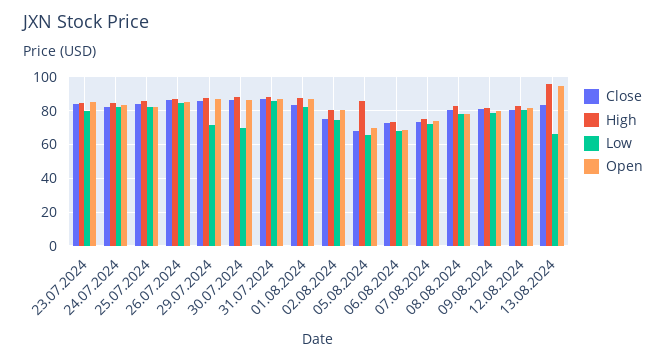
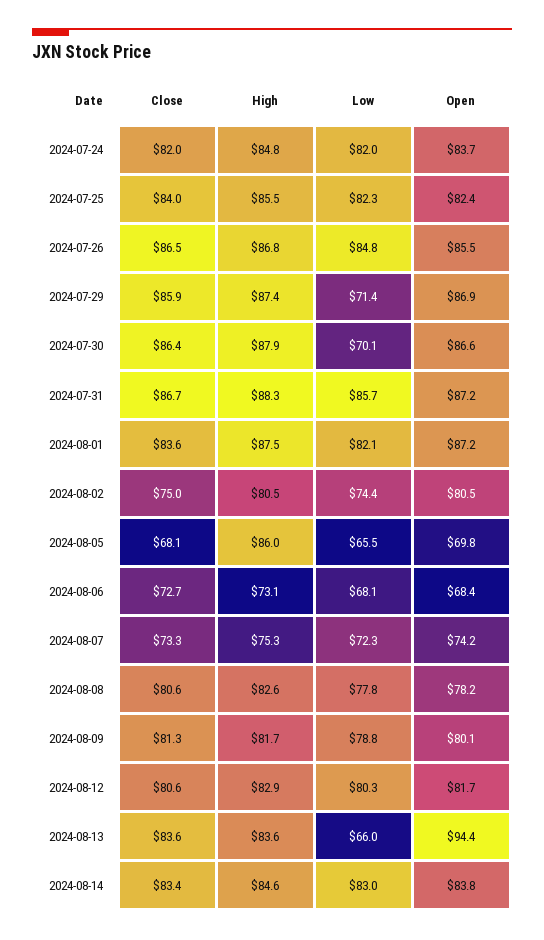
Close, 23.07.2024: 85 -> none
High, 23.07.2024: 85 -> none
Low, 23.07.2024: 80 -> none
Open, 23.07.2024: 85 -> none
High, 13.08.2024: 95 -> 83.6
Close, 2024-08-14: none -> 83.4
High, 2024-08-14: none -> 84.6
Low, 2024-08-14: none -> 83
Open, 2024-08-14: none -> 83.8

